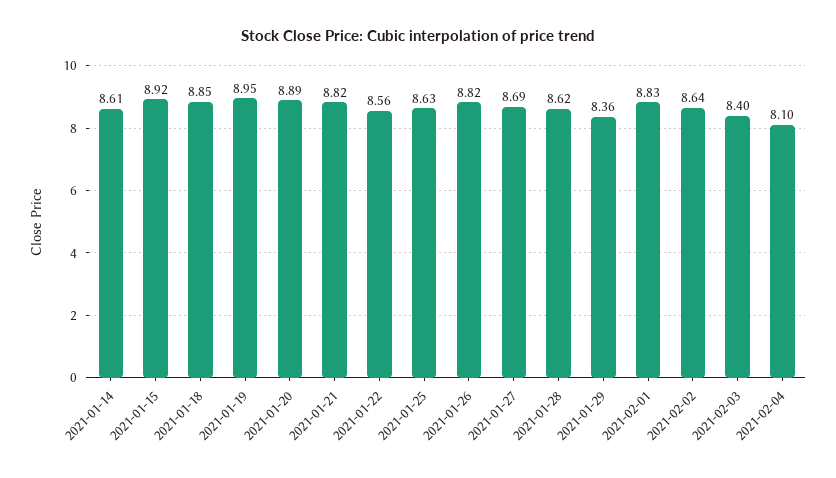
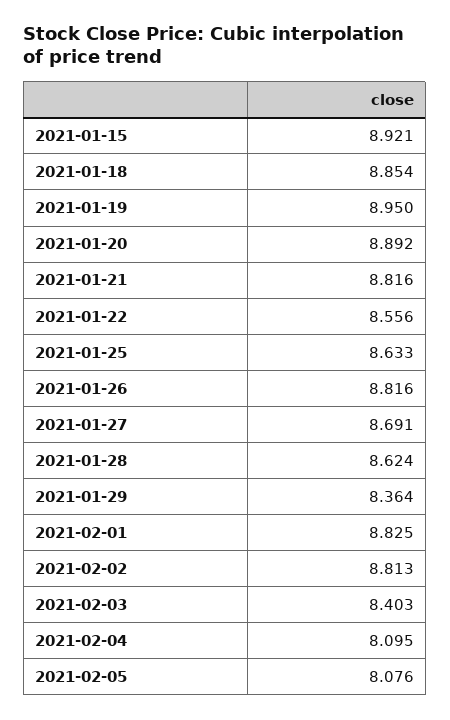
2021-01-14: 8.61 -> none
2021-02-02: 8.64 -> 8.813
2021-02-05: none -> 8.076

